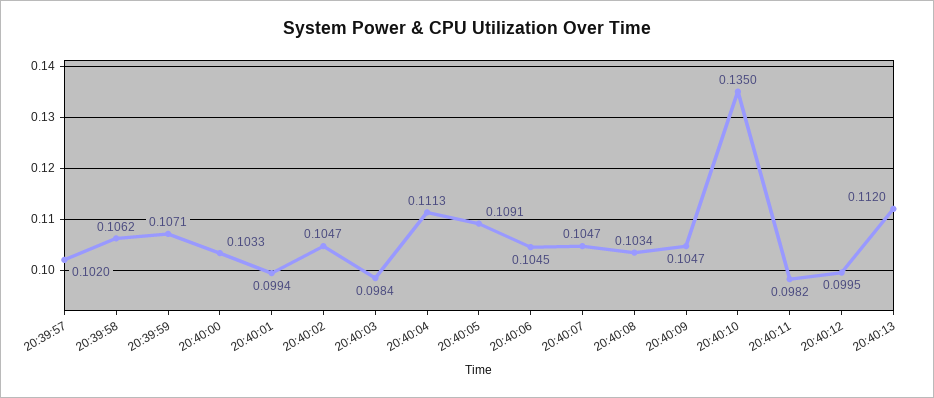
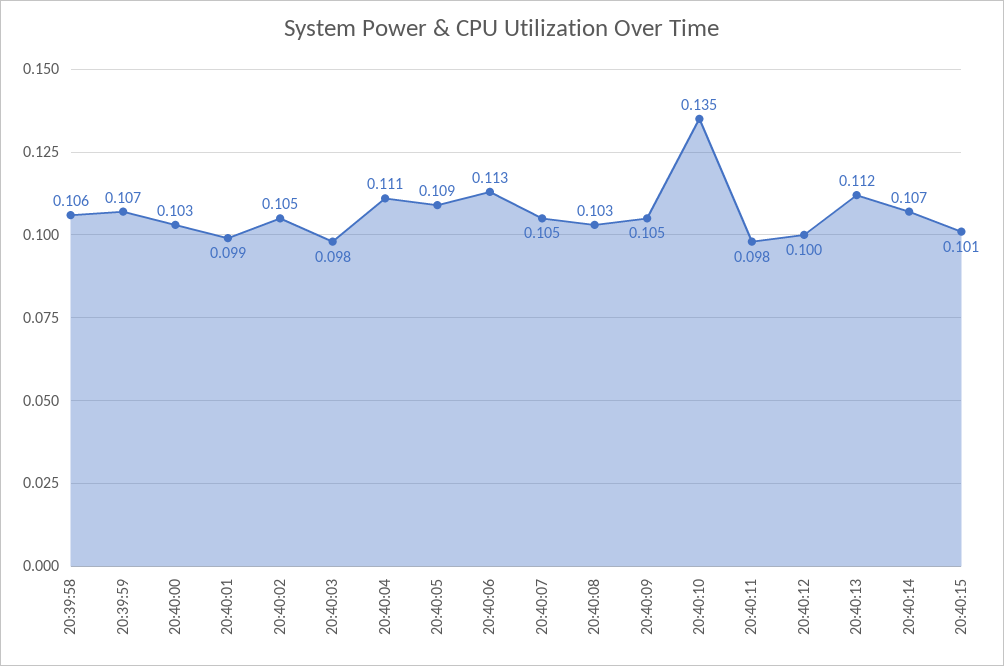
20:39:57: 0.102 -> none
20:40:06: 0.1045 -> 0.113
20:40:14: none -> 0.107
20:40:15: none -> 0.101

